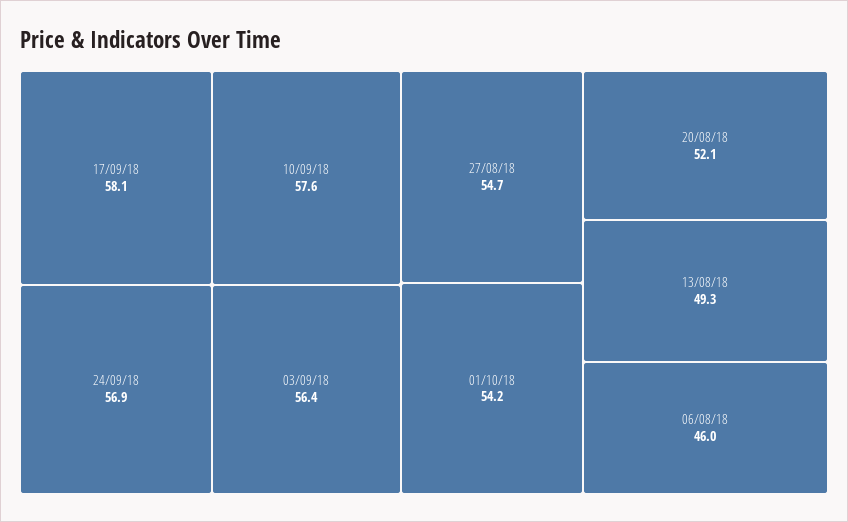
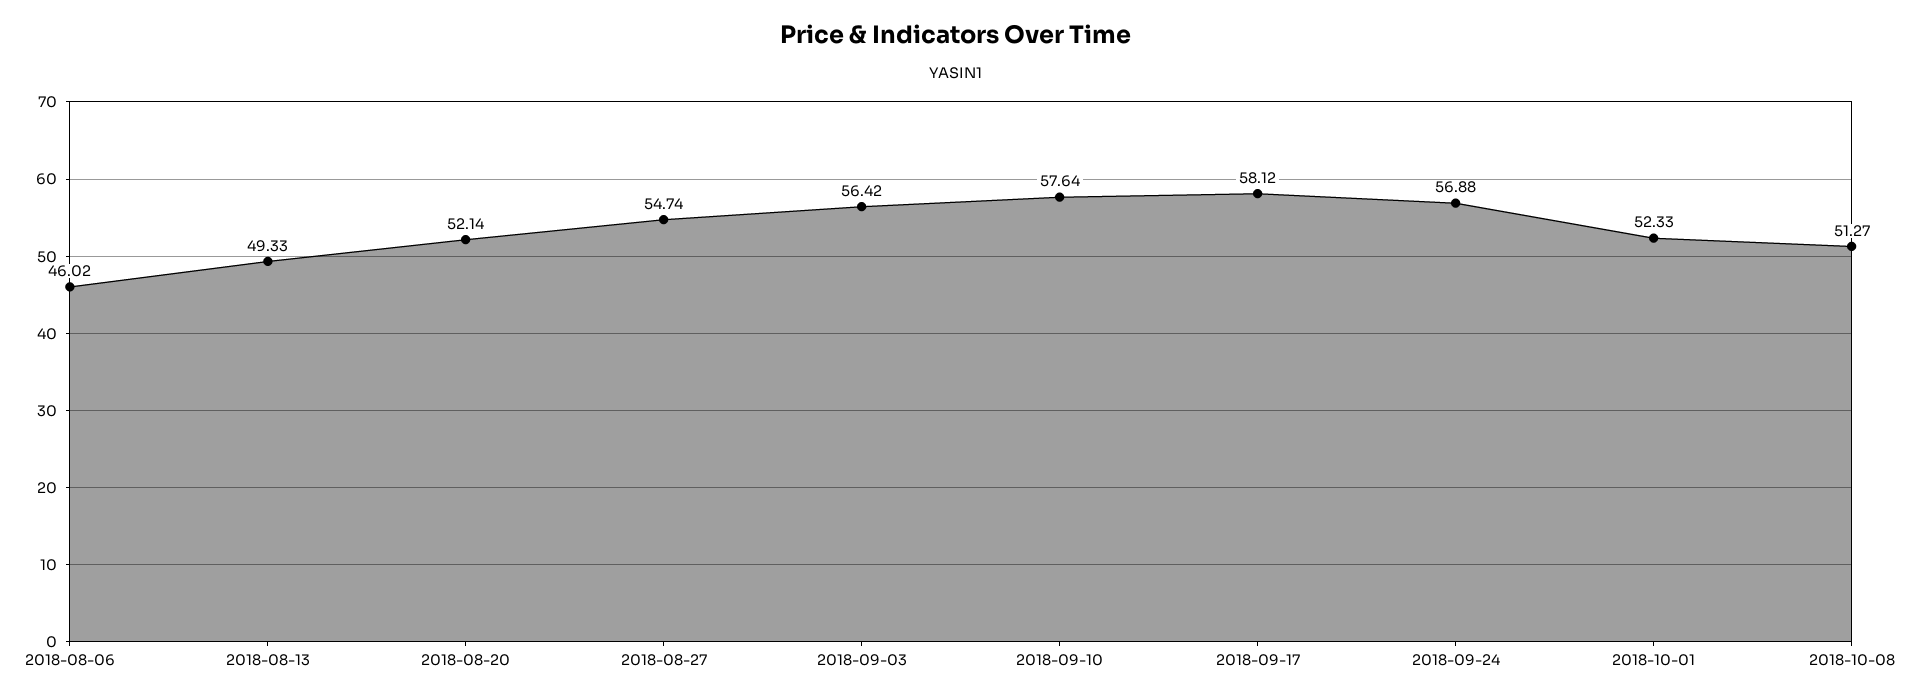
01/10/18: 54.2 -> 52.33
2018-10-08: none -> 51.27

